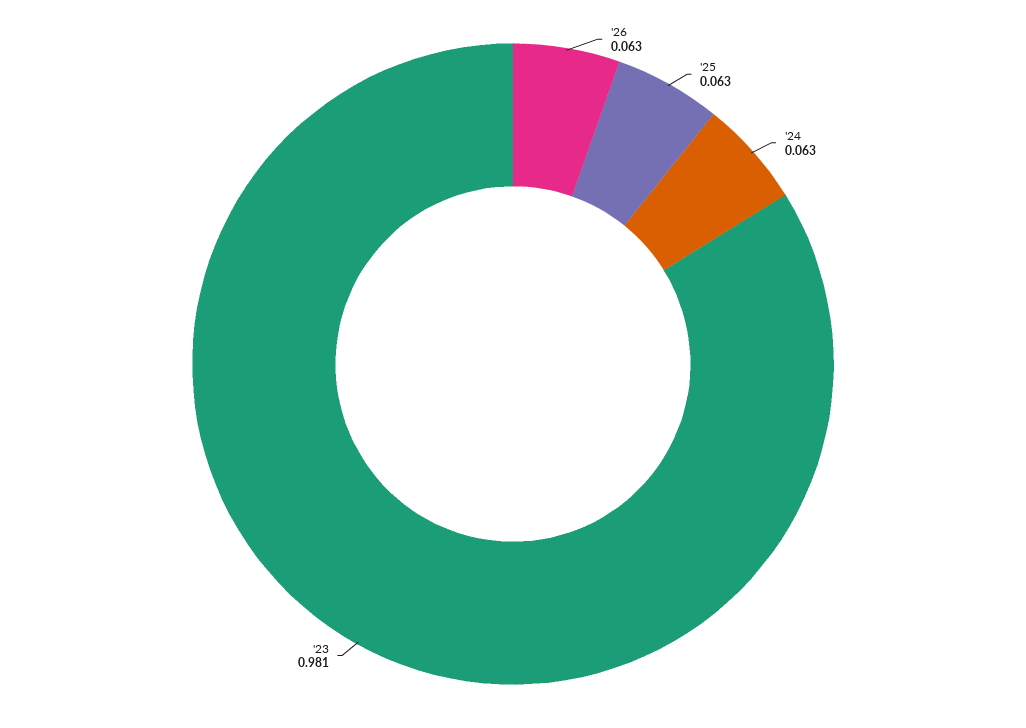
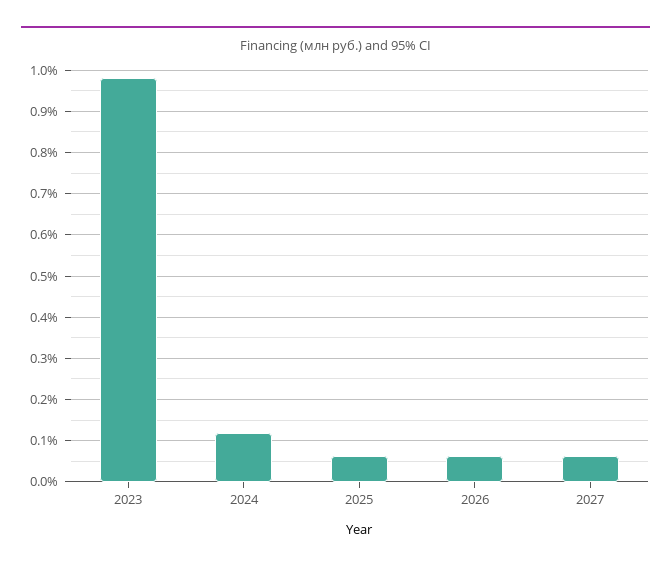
'24: 0.063 -> 0.12
2027: none -> 0.06

